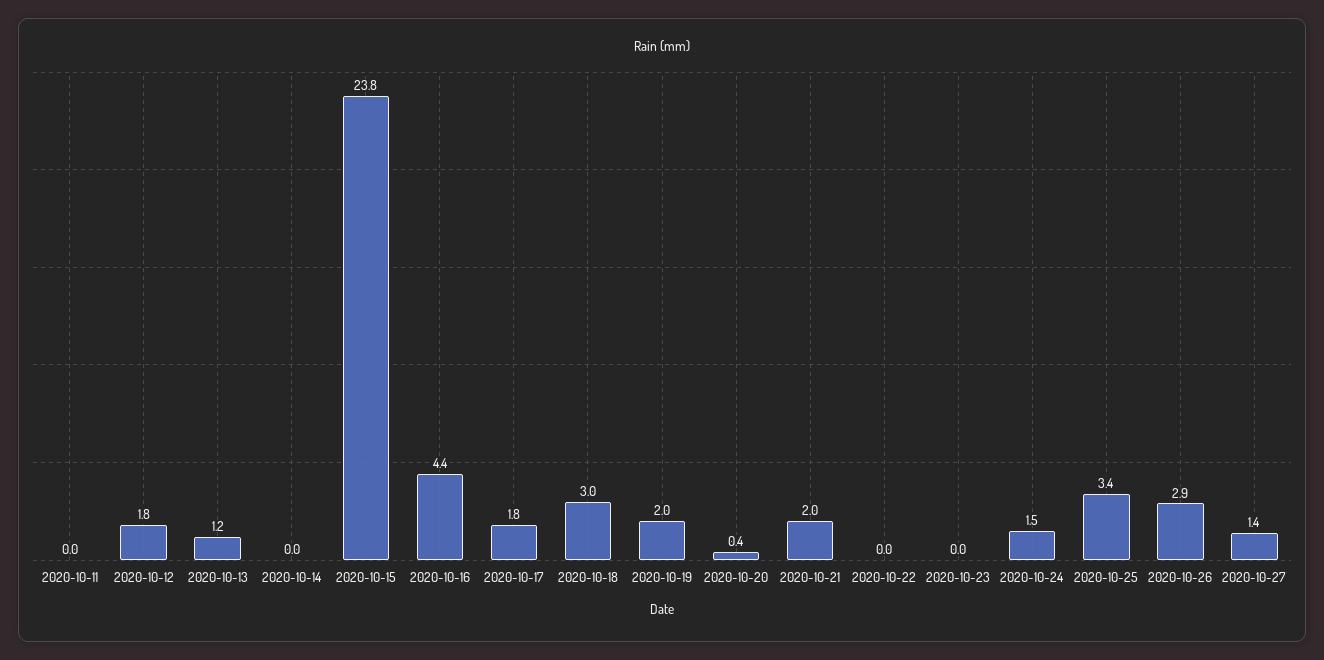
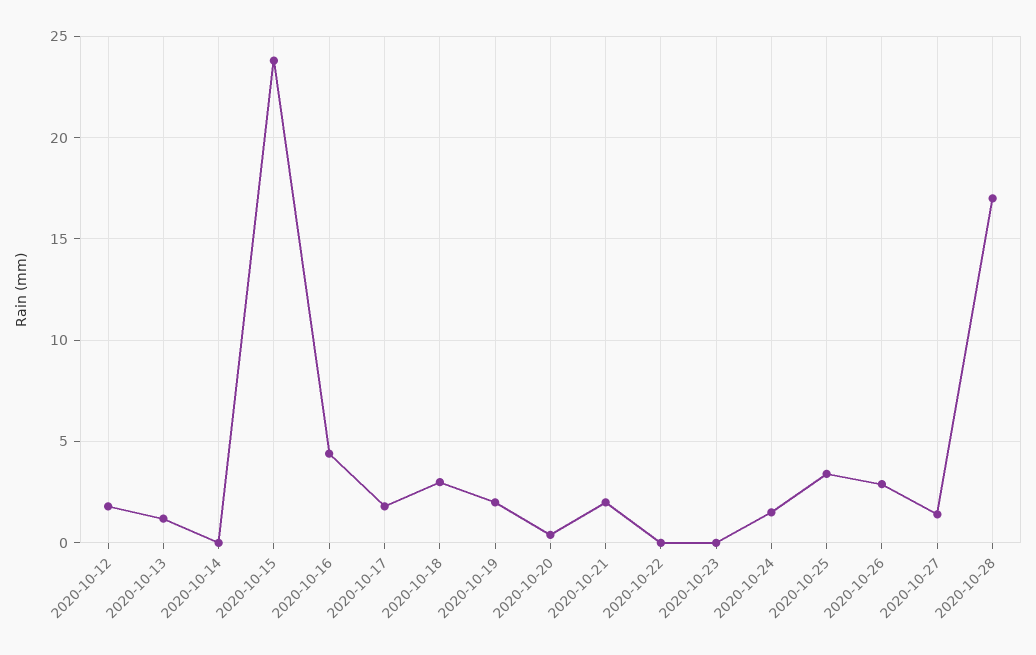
2020-10-11: 0 -> none
2020-10-28: none -> 17

